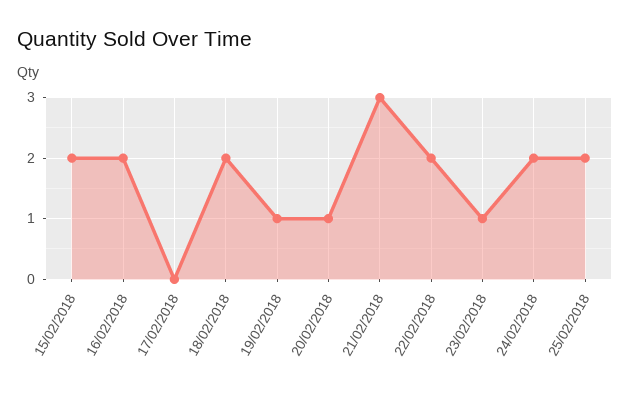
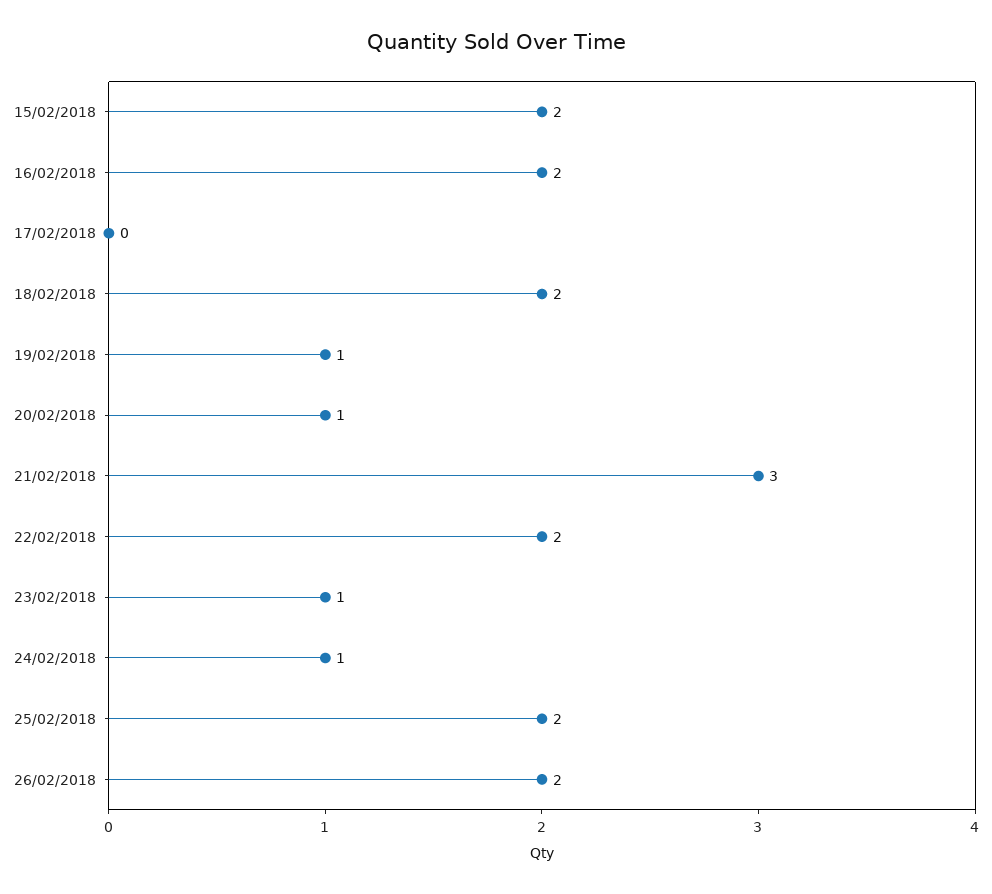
24/02/2018: 2 -> 1
26/02/2018: none -> 2

